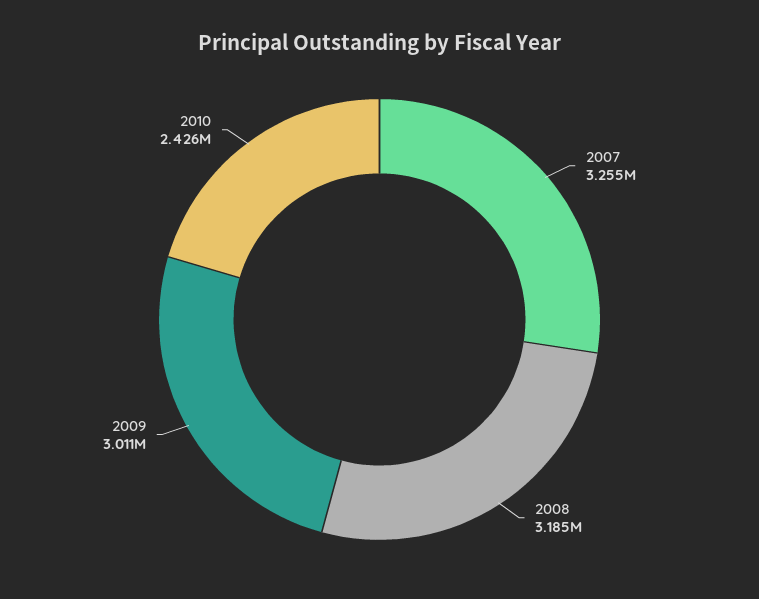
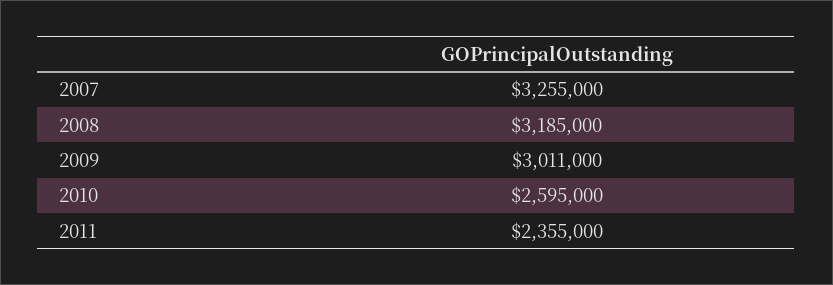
2010: 2426000 -> 2595000
2011: none -> 2355000

